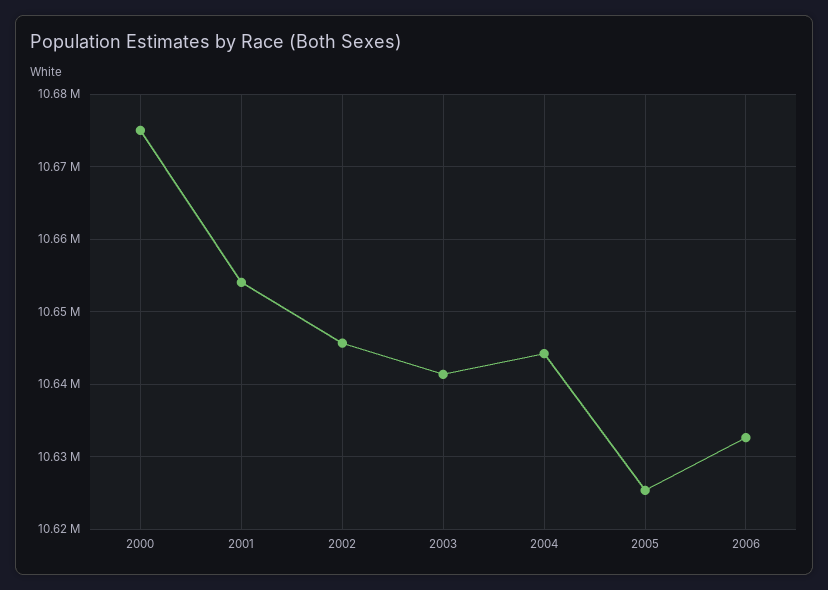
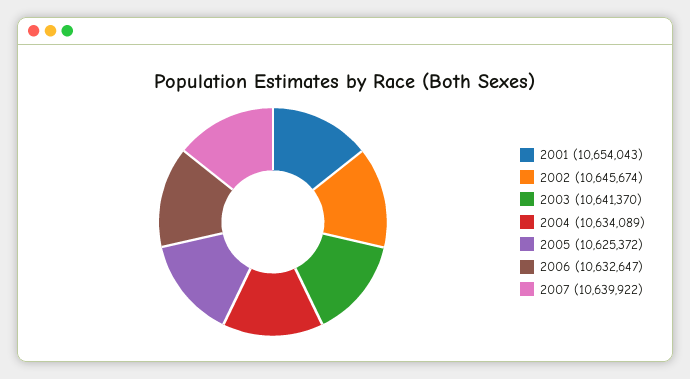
2000: 10675000 -> none
2004: 10644000 -> 10634089
2007: none -> 10639922

